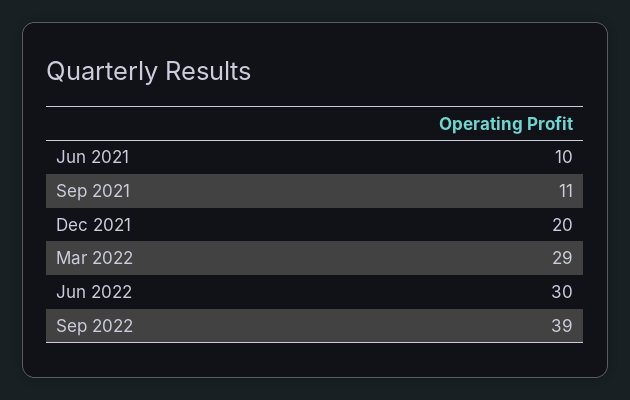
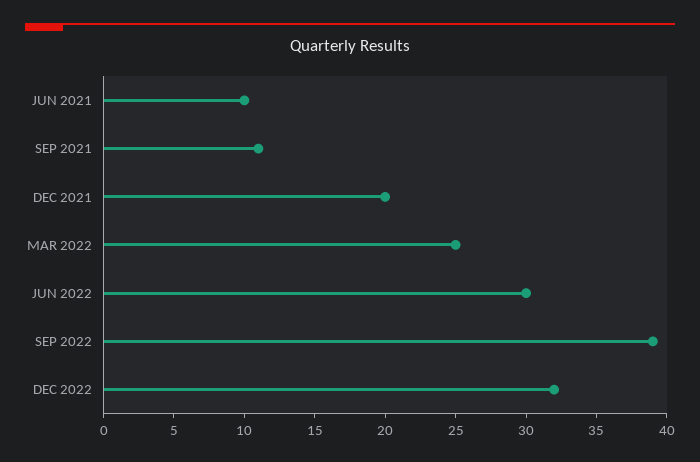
Mar 2022: 29 -> 25
DEC 2022: none -> 32

